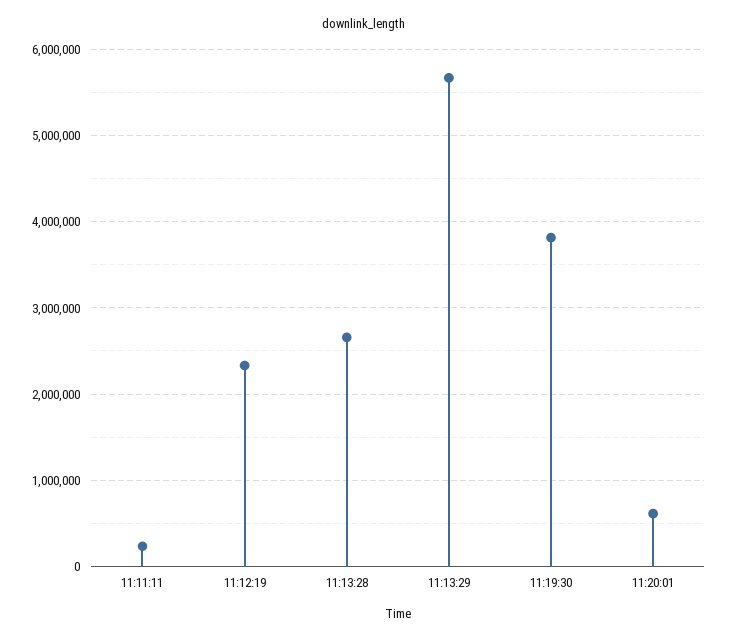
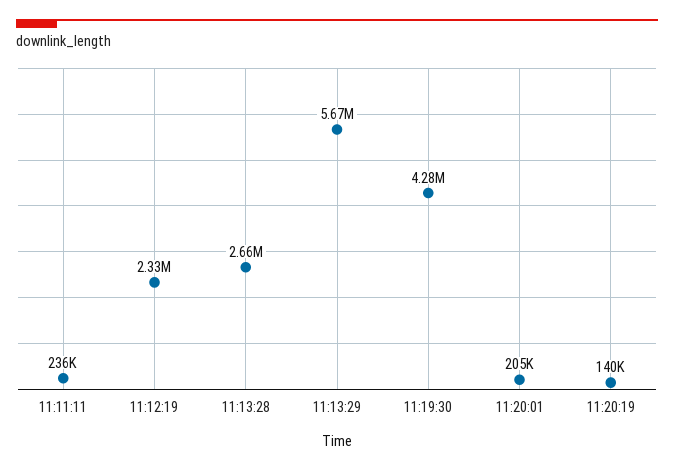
11:19:30: 3800000 -> 4280000
11:20:01: 600000 -> 205000
11:20:19: none -> 140000

